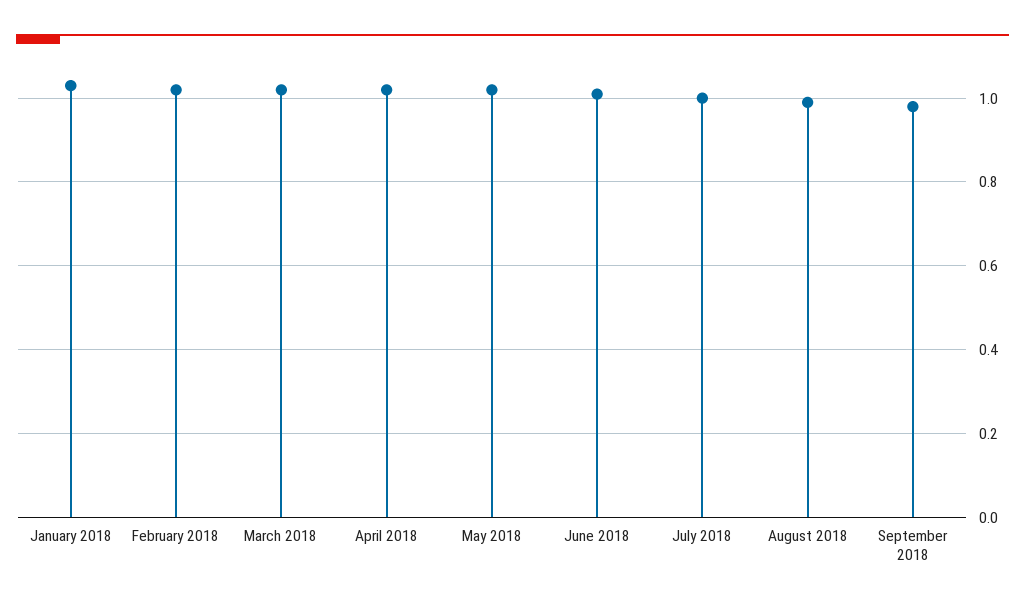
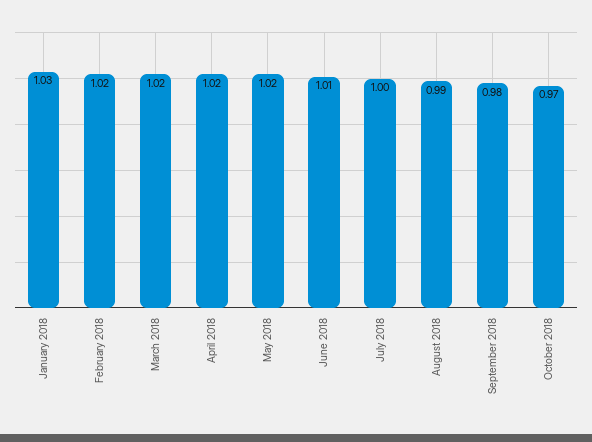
October 2018: none -> 0.97

